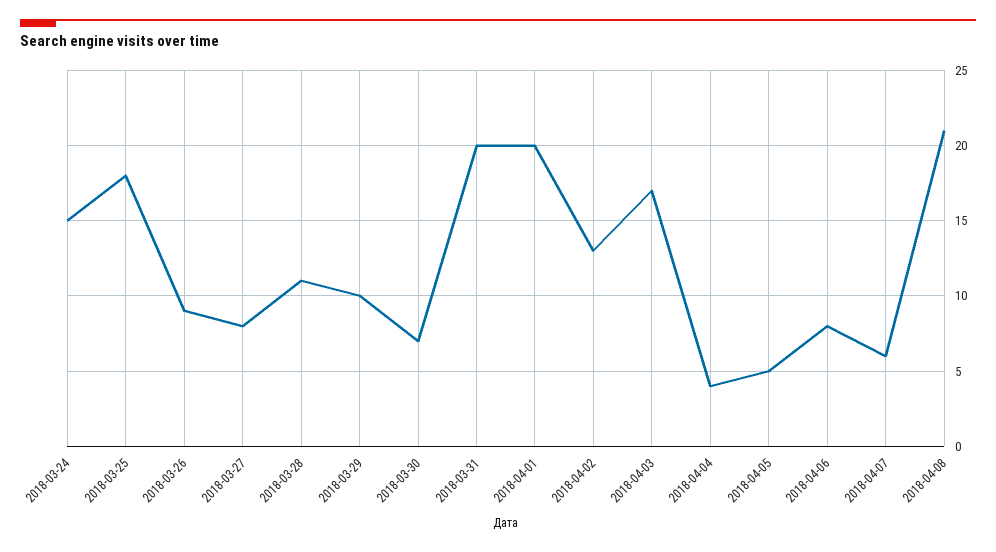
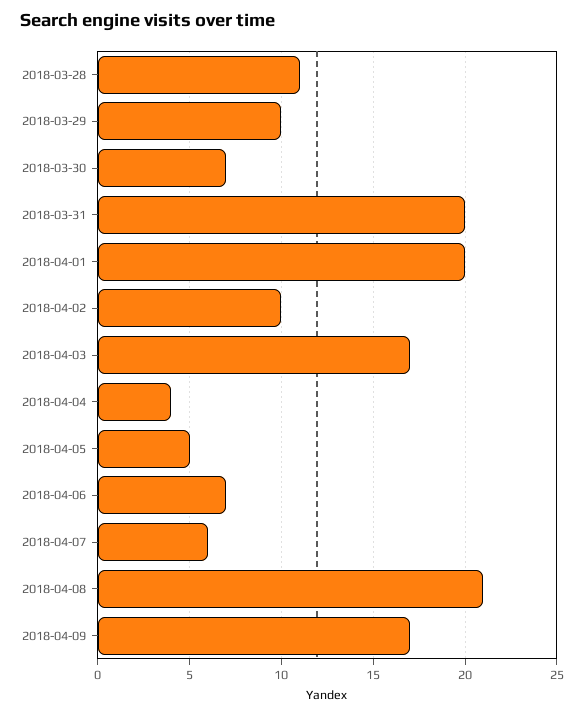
2018-03-24: 15 -> none
2018-03-25: 18 -> none
2018-03-26: 9 -> none
2018-03-27: 8 -> none
2018-04-02: 13 -> 10
2018-04-06: 8 -> 7
2018-04-09: none -> 17

